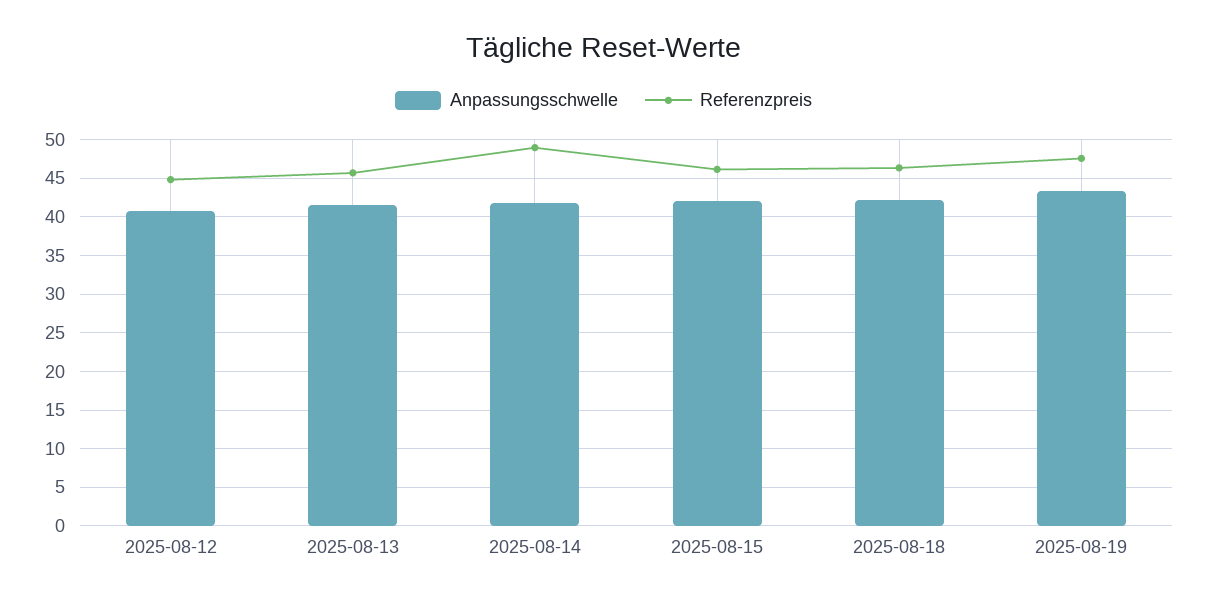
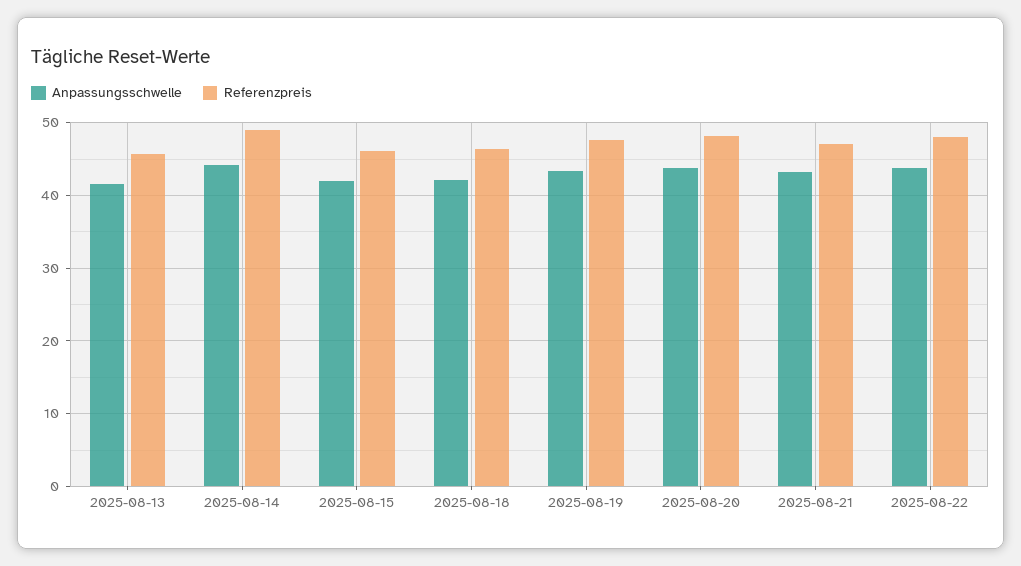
Anpassungsschwelle, 2025-08-12: 41 -> none
Referenzpreis, 2025-08-12: 45 -> none
Anpassungsschwelle, 2025-08-14: 42 -> 44
Anpassungsschwelle, 2025-08-20: none -> 44
Referenzpreis, 2025-08-20: none -> 48
Anpassungsschwelle, 2025-08-21: none -> 43
Referenzpreis, 2025-08-21: none -> 47
Anpassungsschwelle, 2025-08-22: none -> 44
Referenzpreis, 2025-08-22: none -> 48

